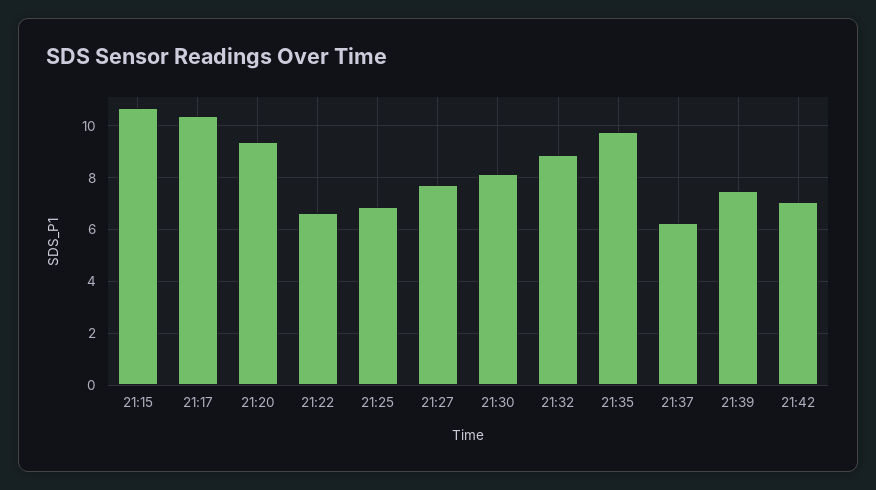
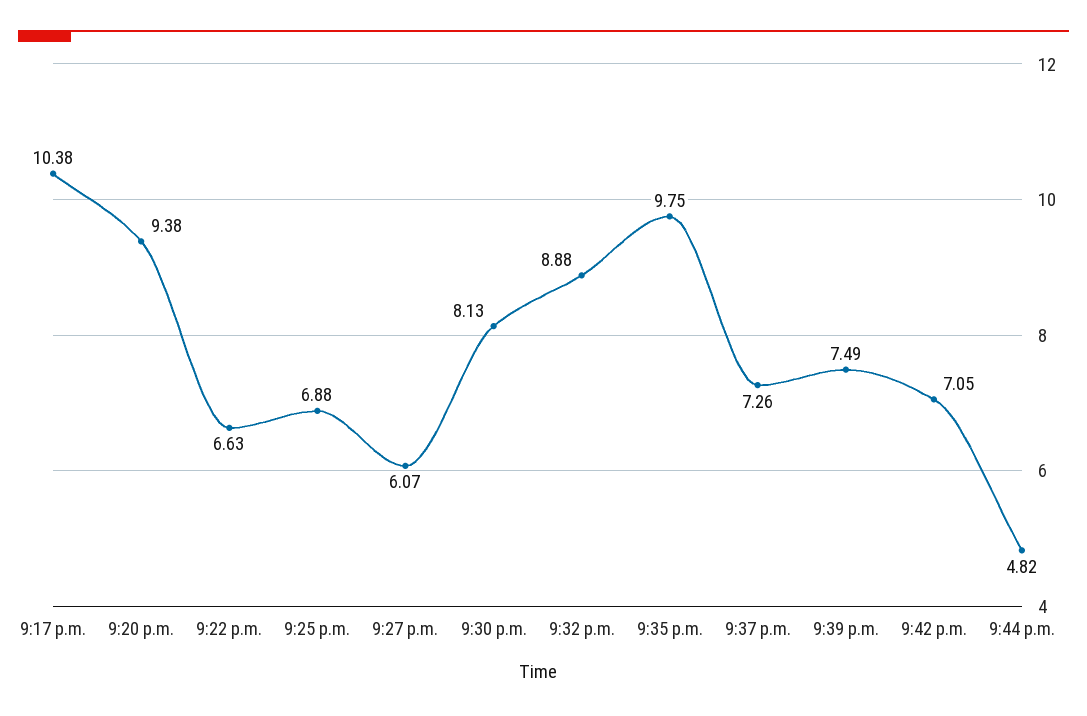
21:15: 10.75 -> none
21:27: 7.75 -> 6.07
21:37: 6.25 -> 7.26
9:44 p.m.: none -> 4.82

